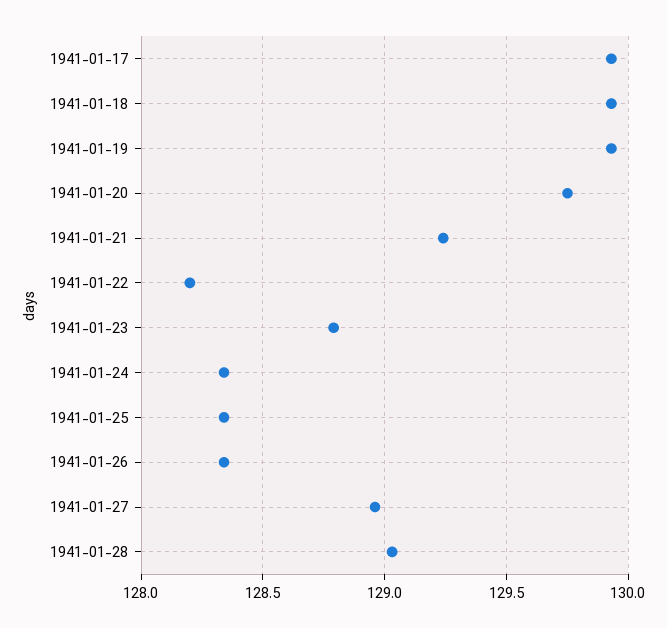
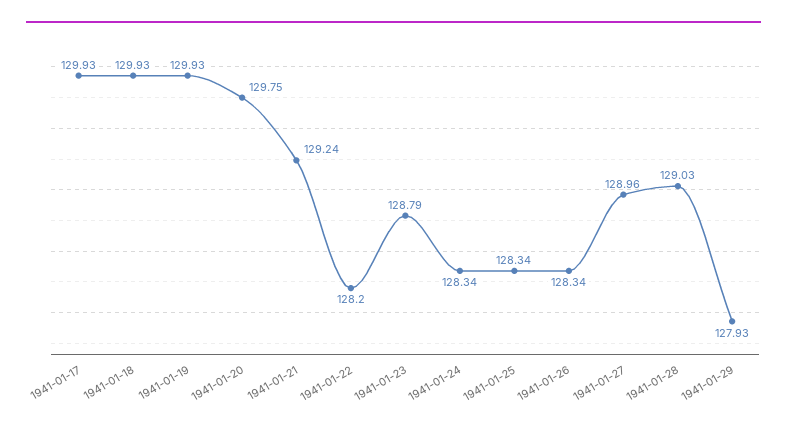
1941-01-29: none -> 127.93

